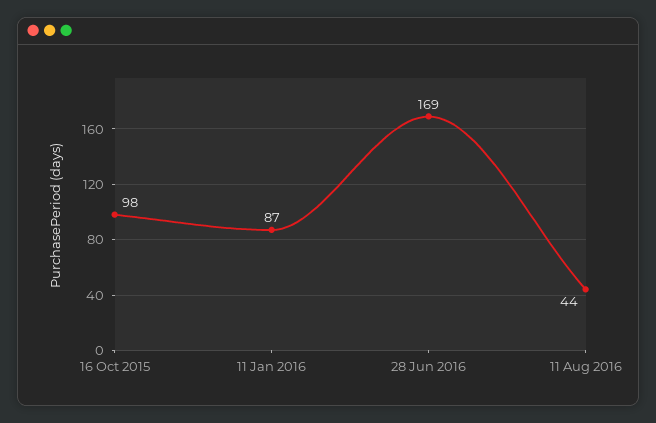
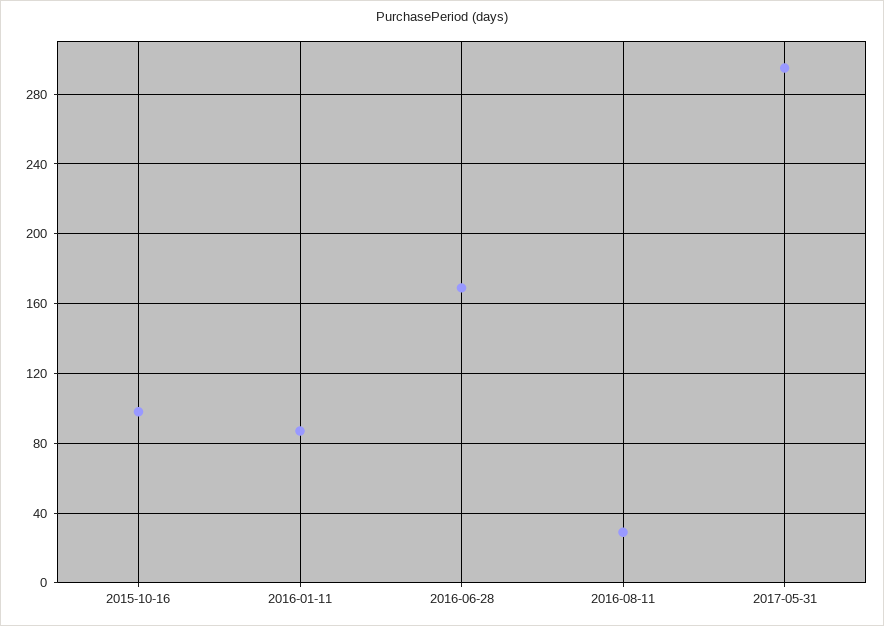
11 Aug 2016: 44 -> 30
2017-05-31: none -> 295

